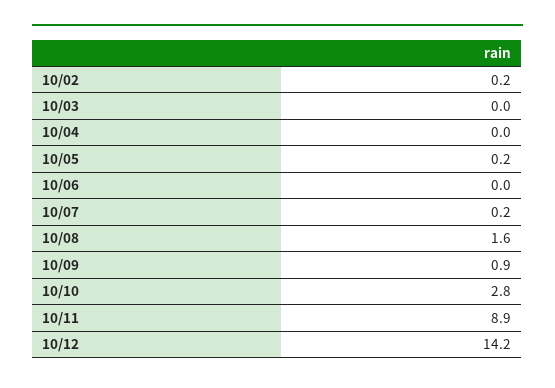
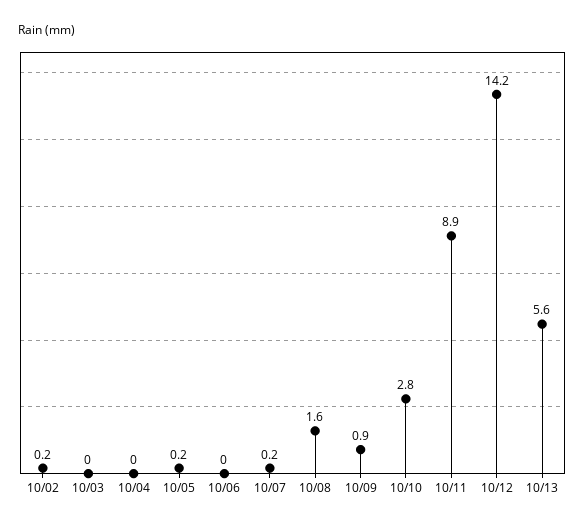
10/13: none -> 5.6

